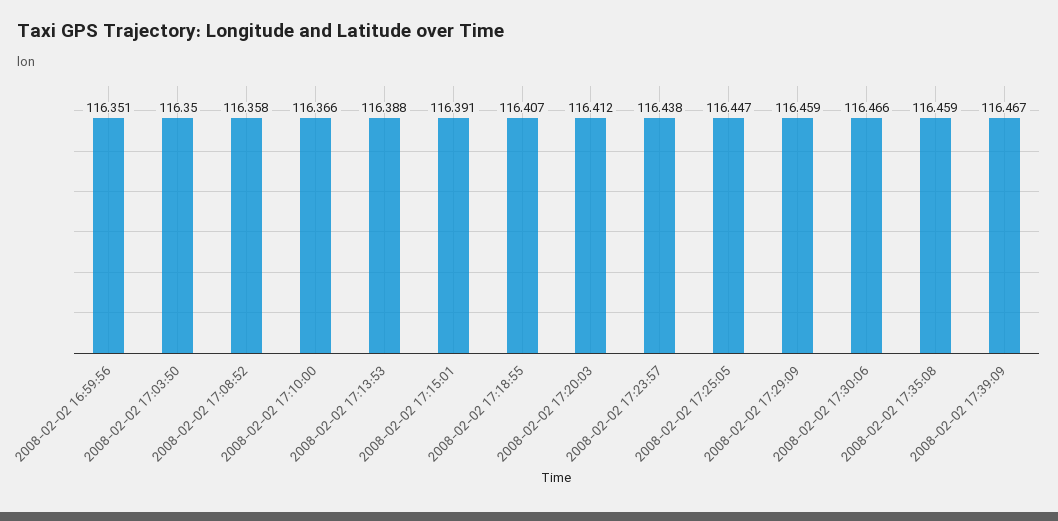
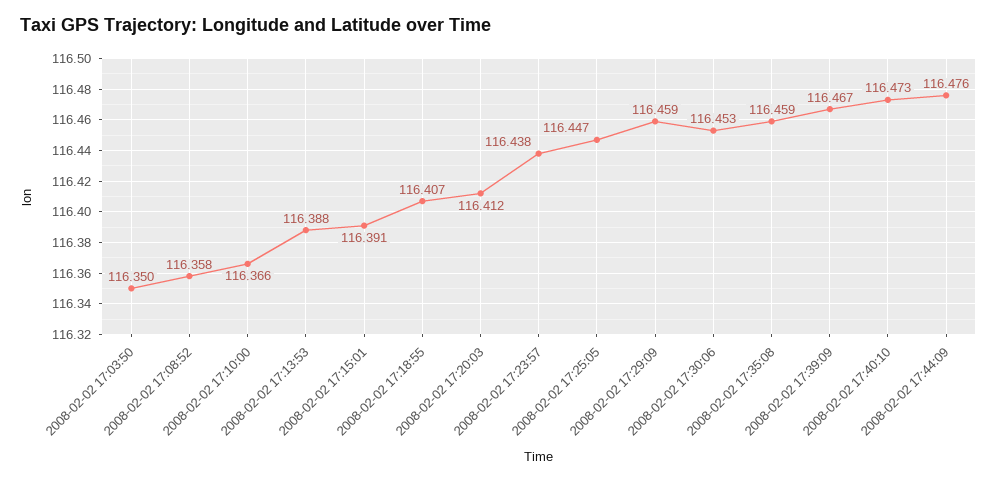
2008-02-02 16:59:56: 116.351 -> none
2008-02-02 17:30:06: 116.466 -> 116.453
2008-02-02 17:40:10: none -> 116.473
2008-02-02 17:44:09: none -> 116.476

